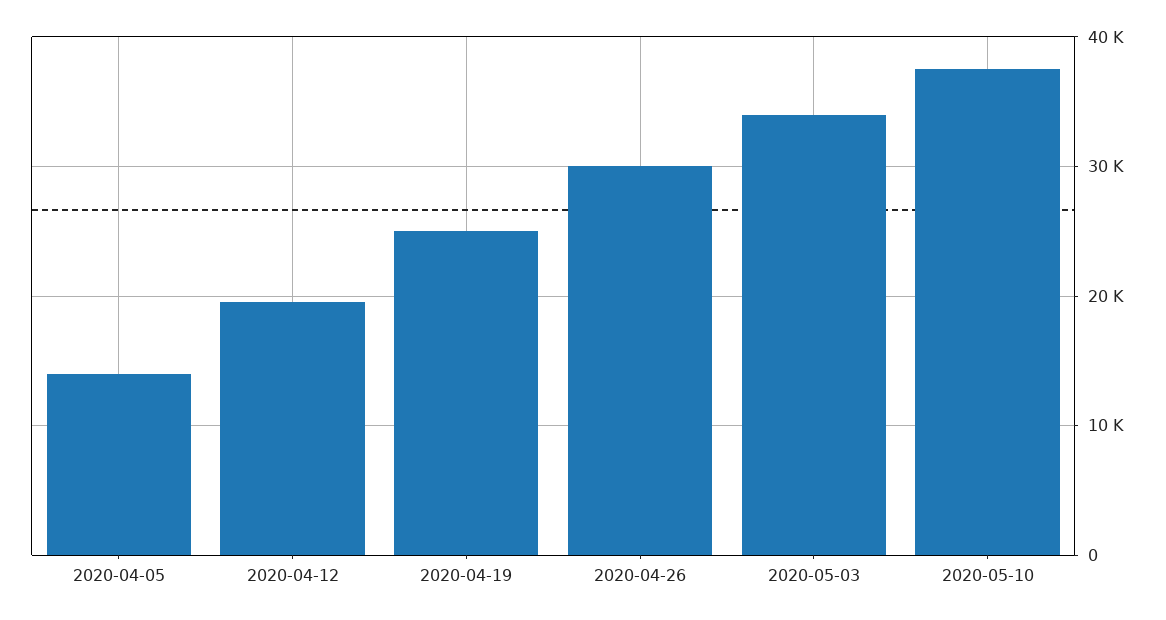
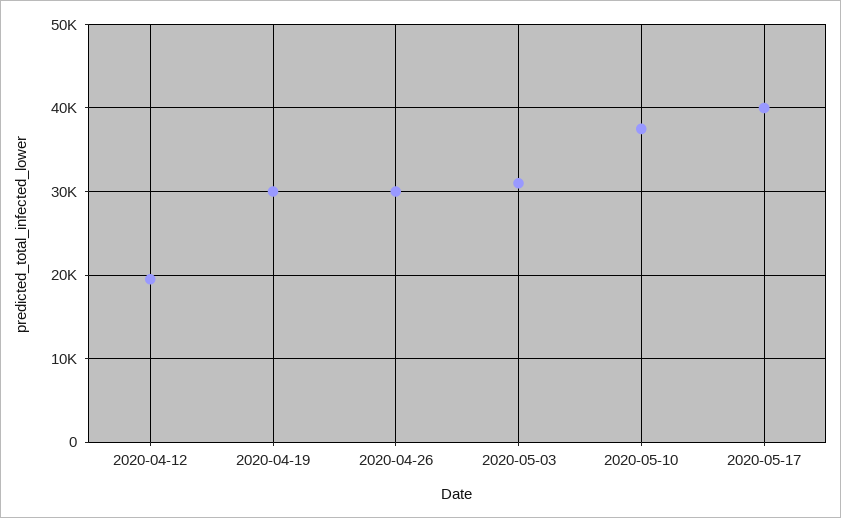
2020-04-05: 14000 -> none
2020-04-19: 25000 -> 30000
2020-05-03: 34000 -> 31000
2020-05-17: none -> 40000

